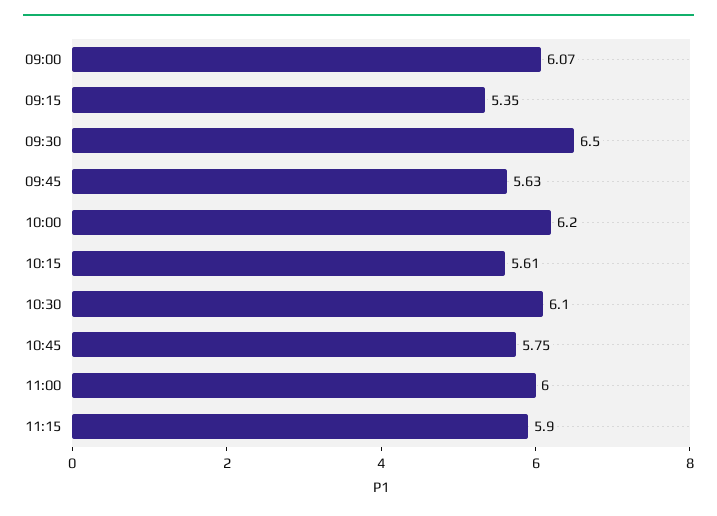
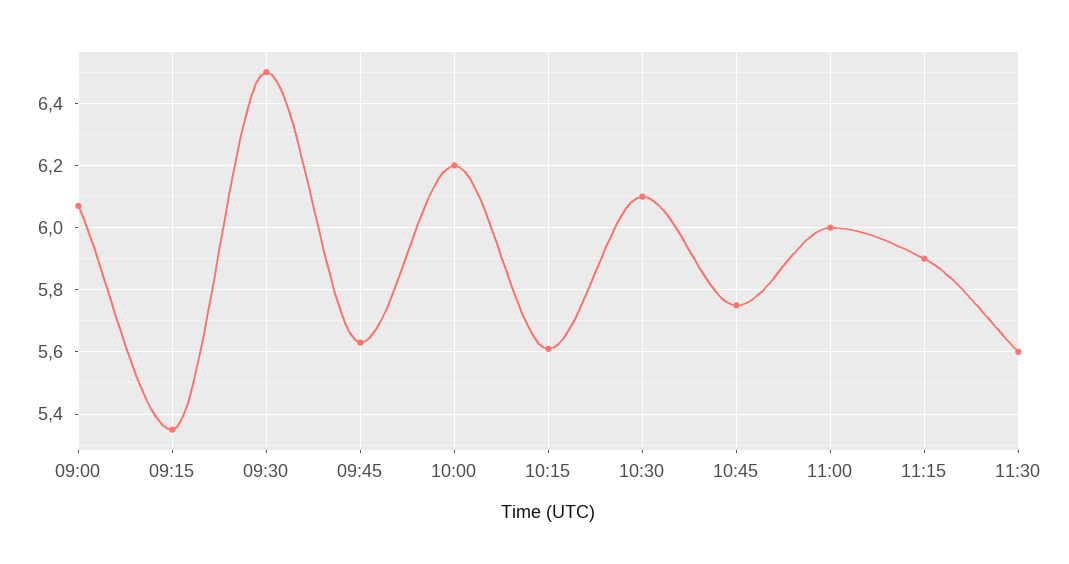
11:30: none -> 5.6

